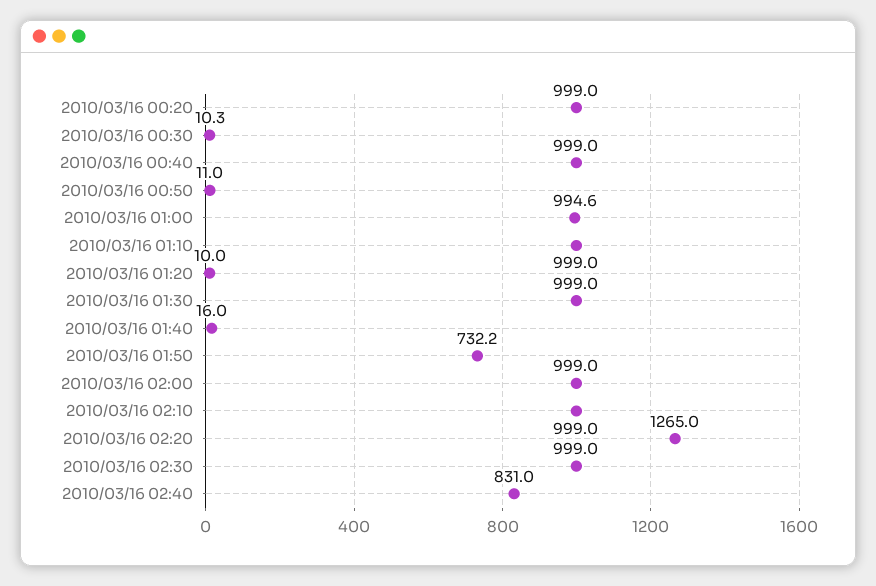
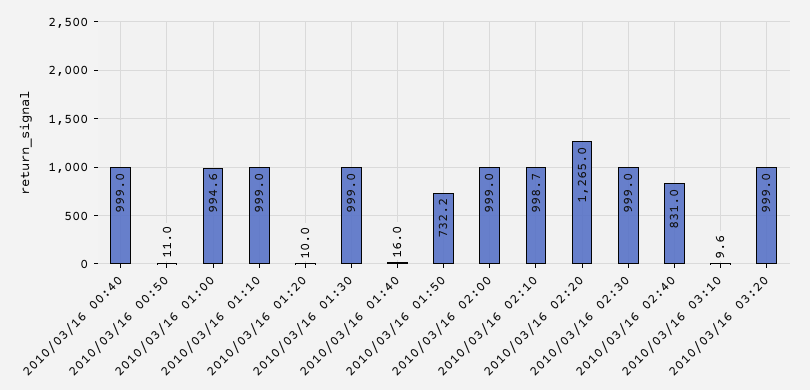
2010/03/16 00:20: 999 -> none
2010/03/16 00:30: 10.3 -> none
2010/03/16 02:10: 999 -> 998.7
2010/03/16 03:10: none -> 9.6
2010/03/16 03:20: none -> 999

